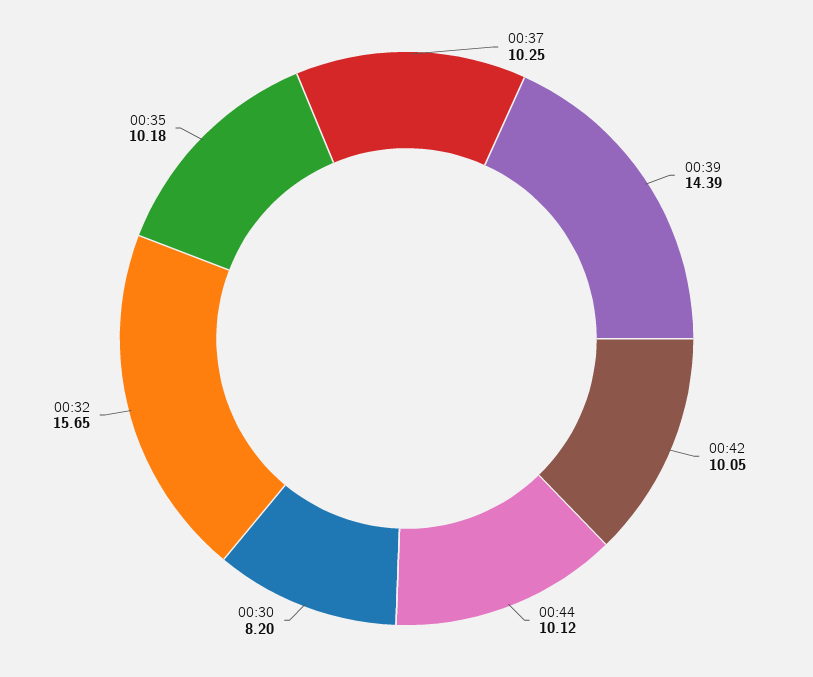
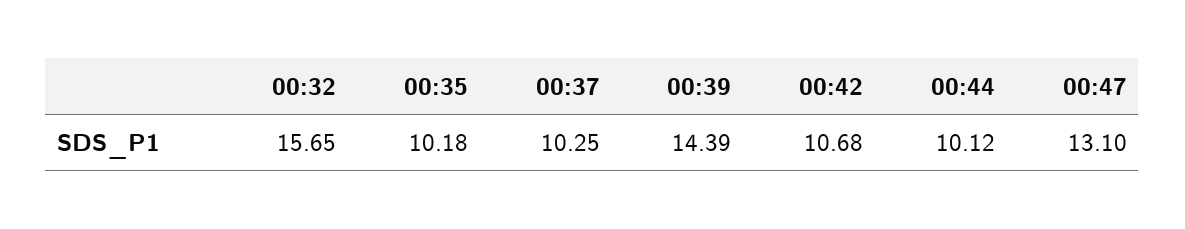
00:42: 10.05 -> 10.68
00:30: 8.2 -> none
00:47: none -> 13.1

